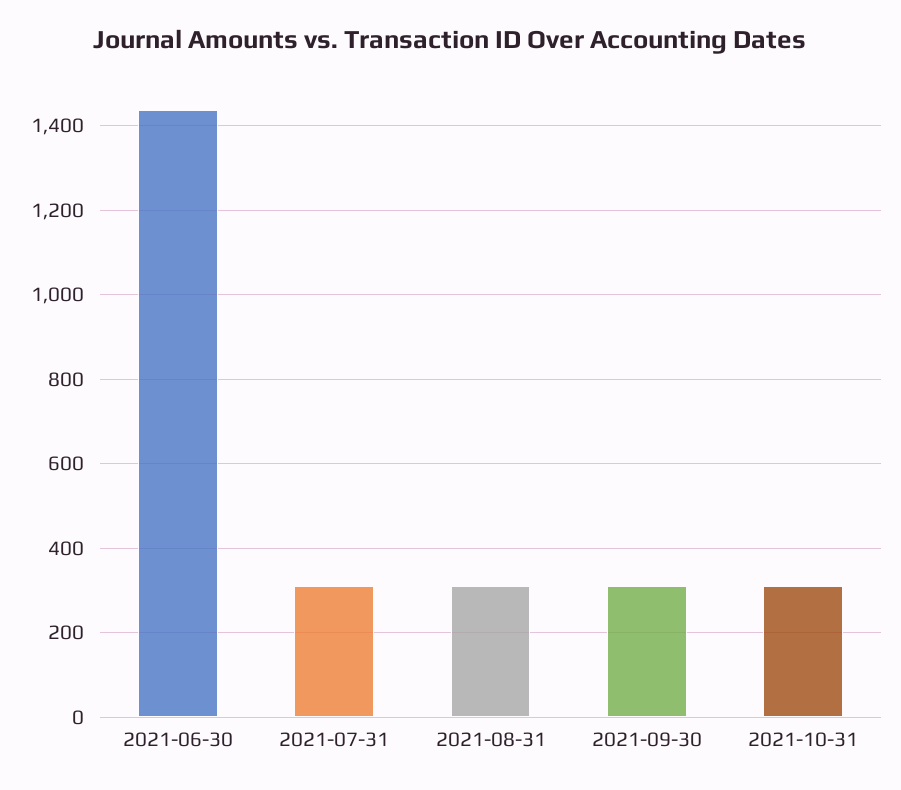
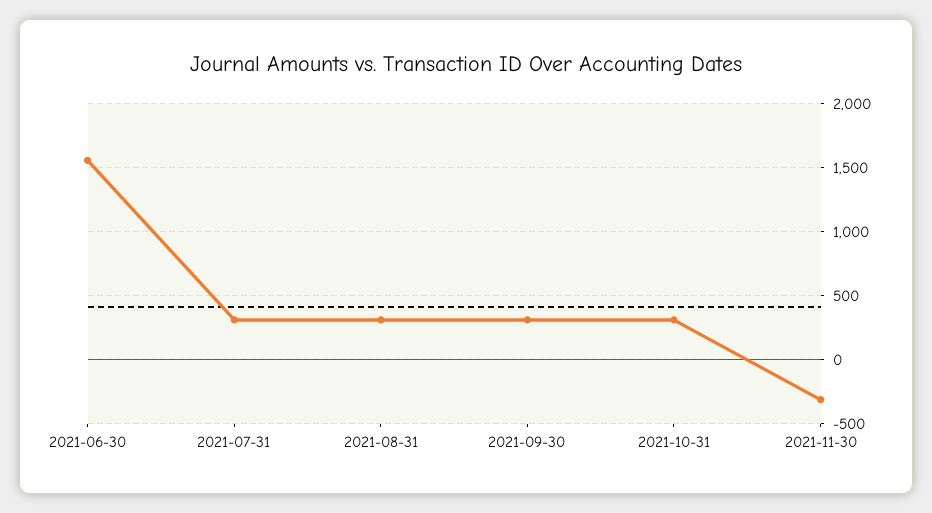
2021-06-30: 1440 -> 1550
2021-11-30: none -> -300

